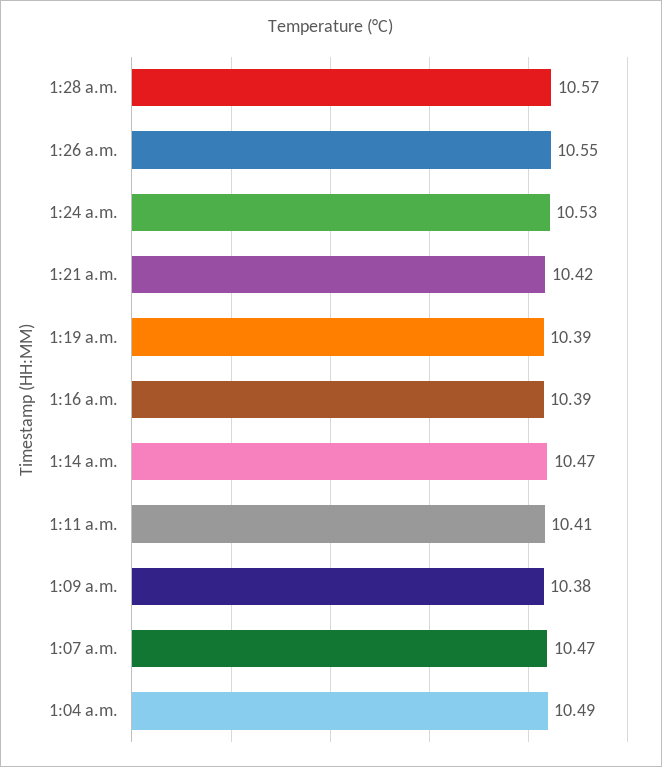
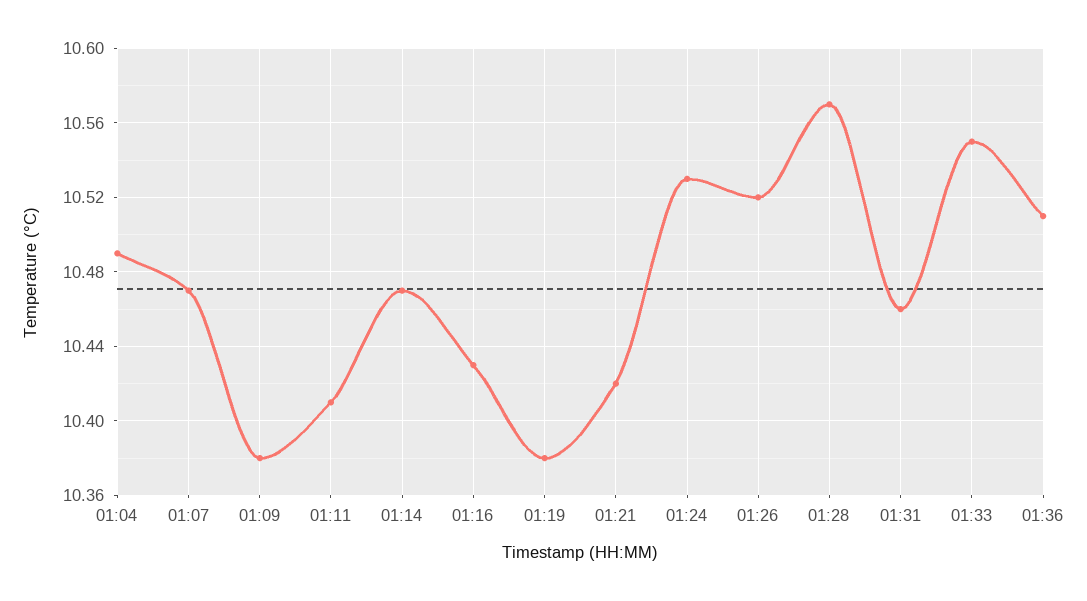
1:26 a.m.: 10.55 -> 10.52
1:19 a.m.: 10.39 -> 10.38
1:16 a.m.: 10.39 -> 10.43
01:31: none -> 10.46
01:33: none -> 10.55
01:36: none -> 10.51

